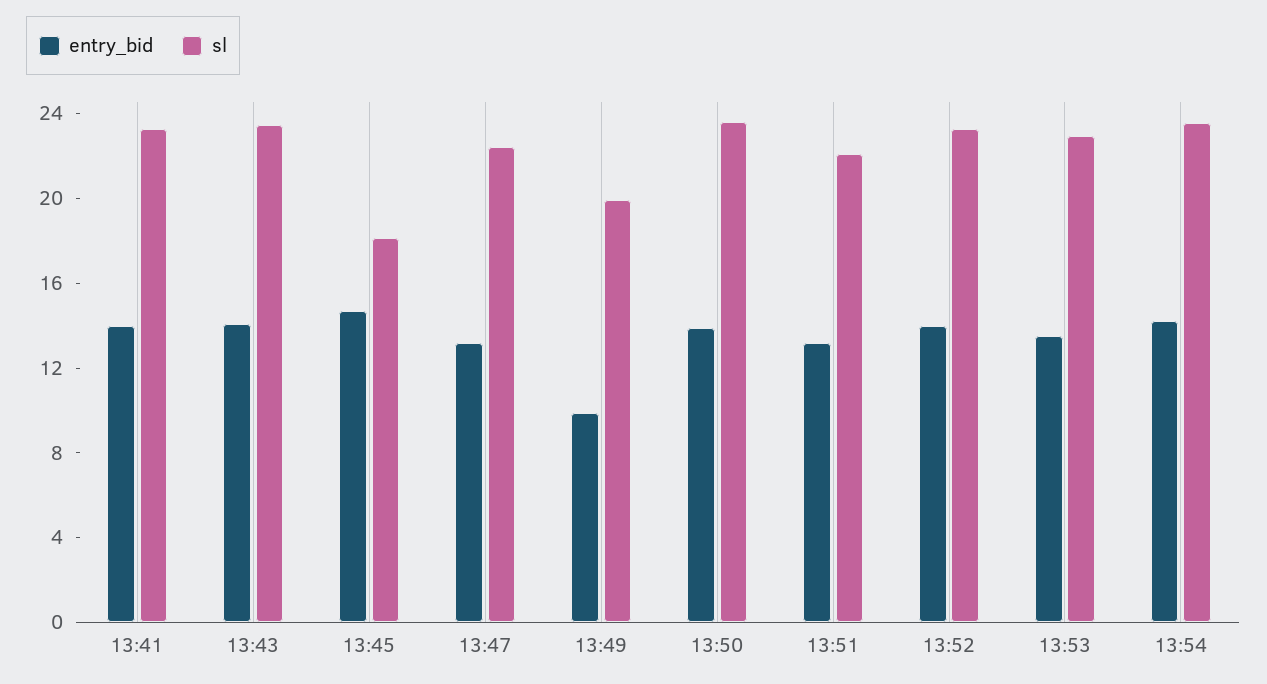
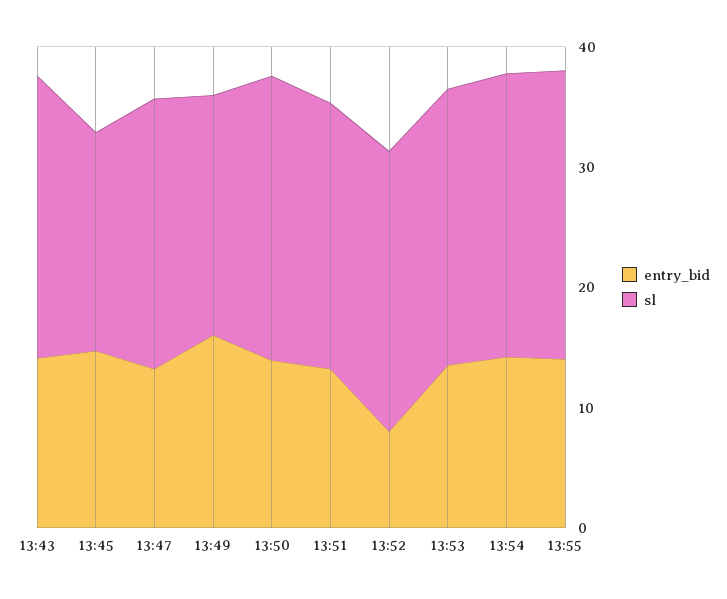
entry_bid, 13:41: 14 -> none
sl, 13:41: 23 -> none
entry_bid, 13:49: 10 -> 16
entry_bid, 13:52: 14 -> 8
entry_bid, 13:55: none -> 14
sl, 13:55: none -> 24

